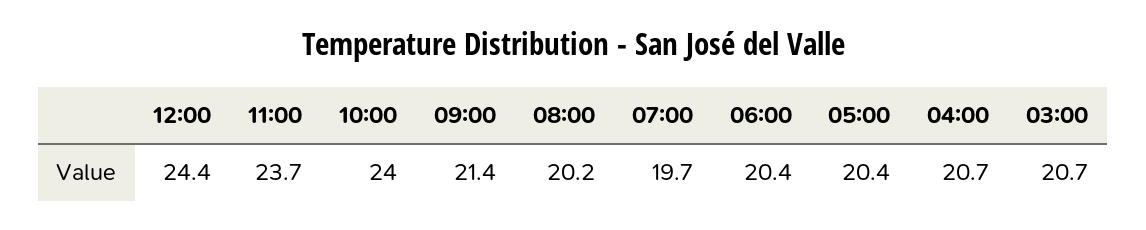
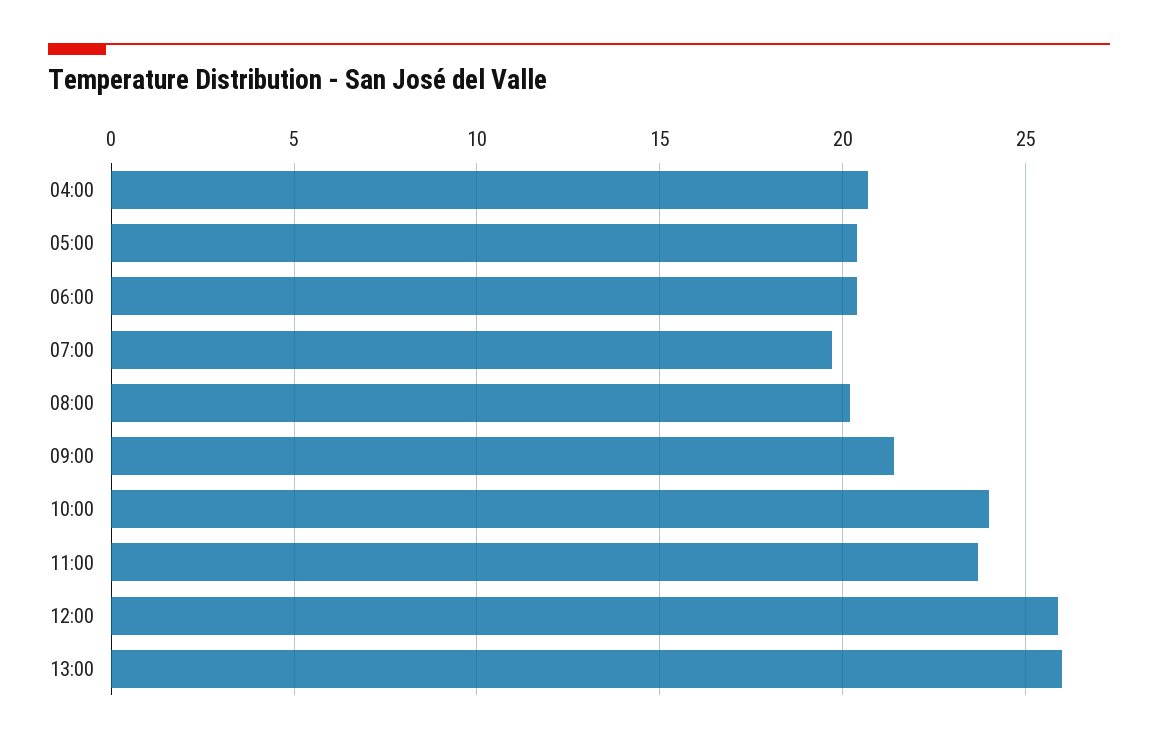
12:00: 24.4 -> 26
03:00: 20.7 -> none
13:00: none -> 26

